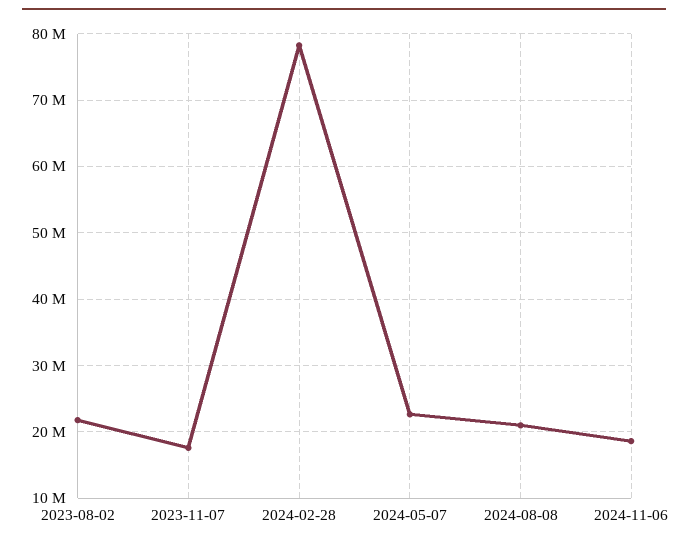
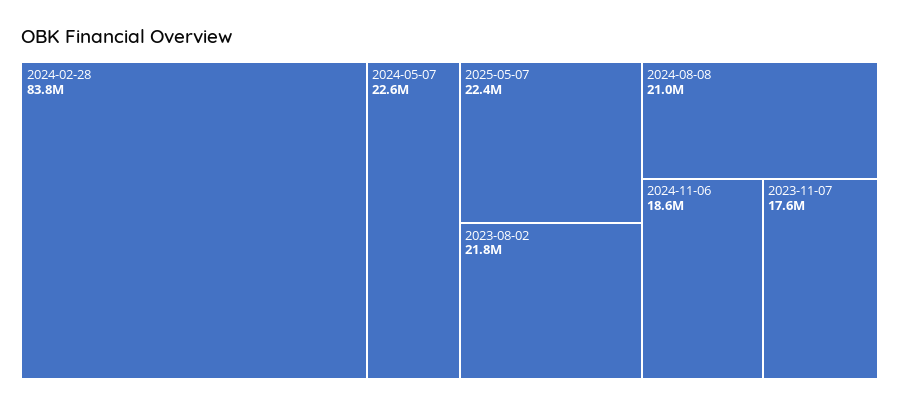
2024-02-28: 78000000 -> 83800000
2025-05-07: none -> 22400000

